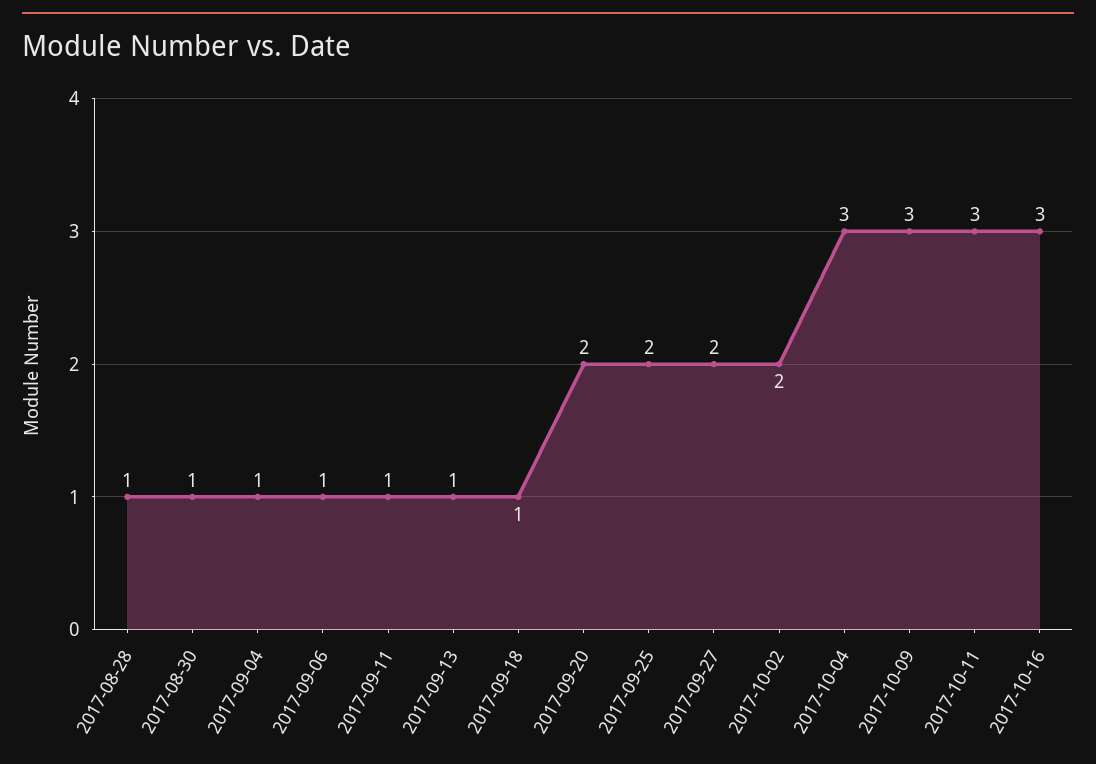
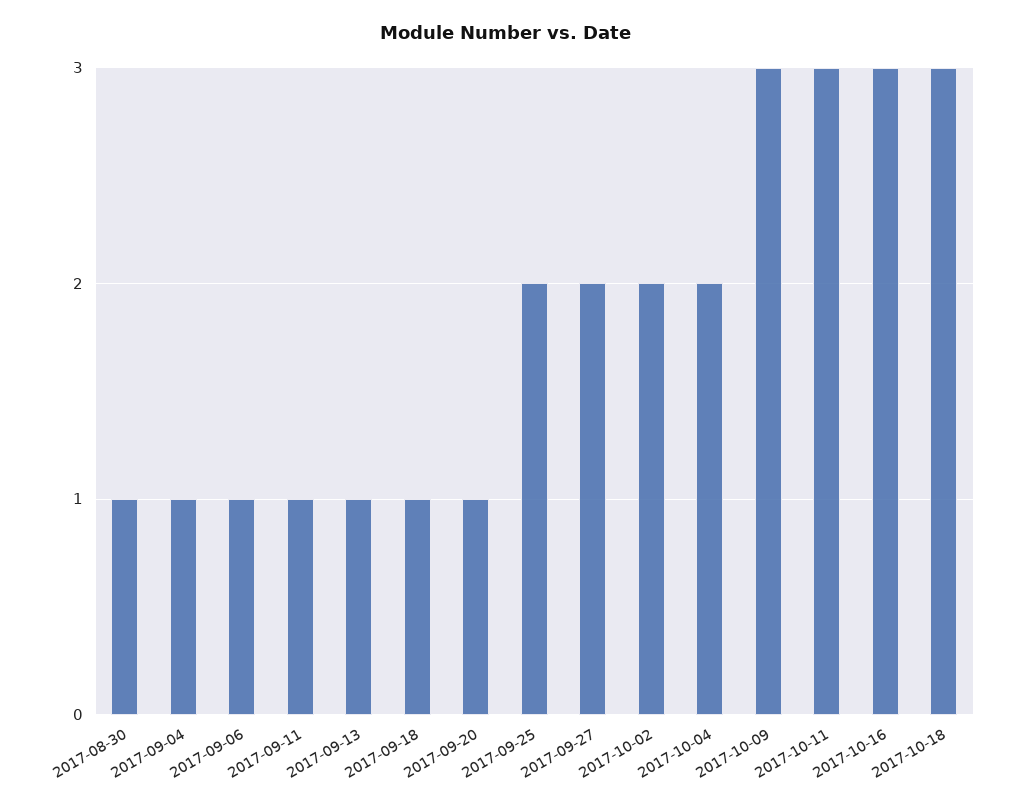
2017-08-28: 1 -> none
2017-09-20: 2 -> 1
2017-10-04: 3 -> 2
2017-10-18: none -> 3

